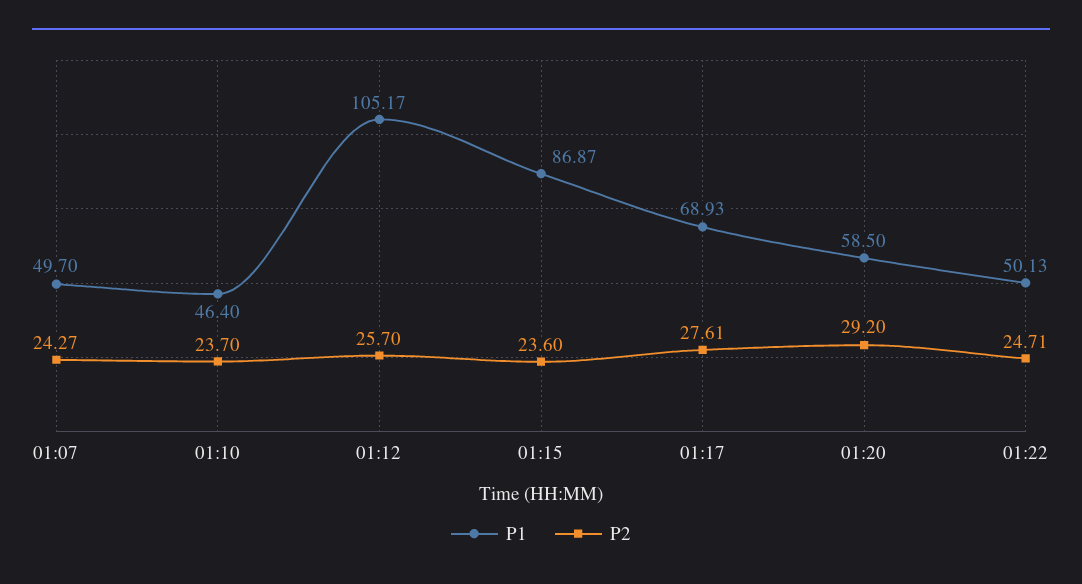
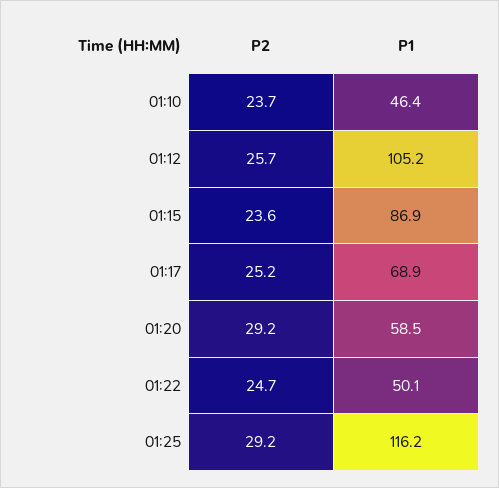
P1, 01:07: 49.7 -> none
P2, 01:07: 24.27 -> none
P2, 01:17: 27.61 -> 25.2
P2, 01:25: none -> 29.2
P1, 01:25: none -> 116.2

